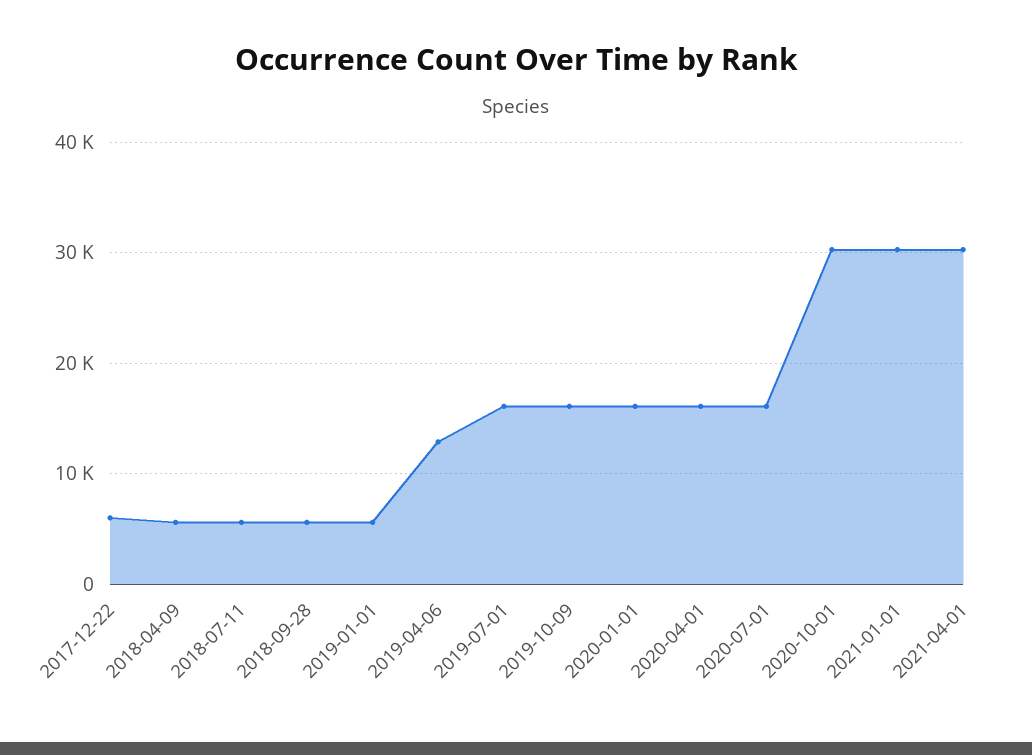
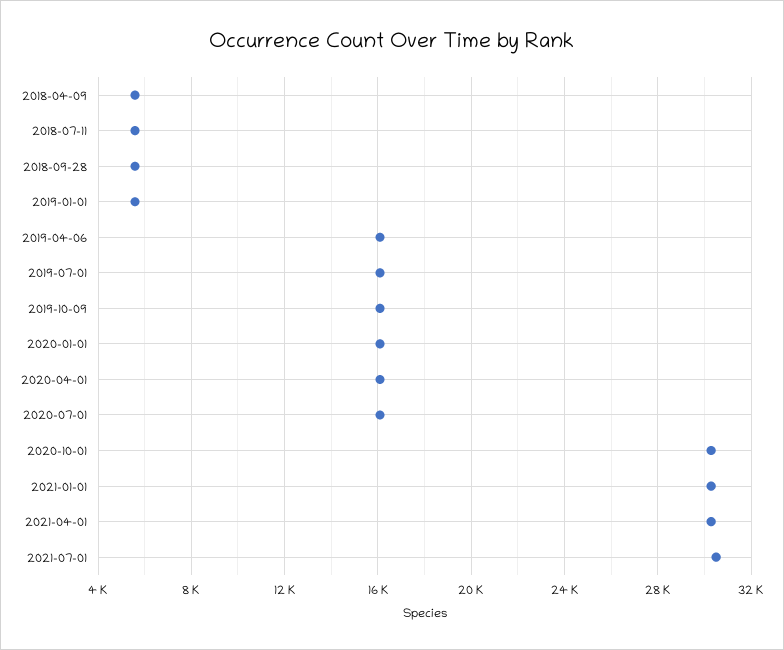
2017-12-22: 6000 -> none
2019-04-06: 13000 -> 16000
2021-07-01: none -> 30500

